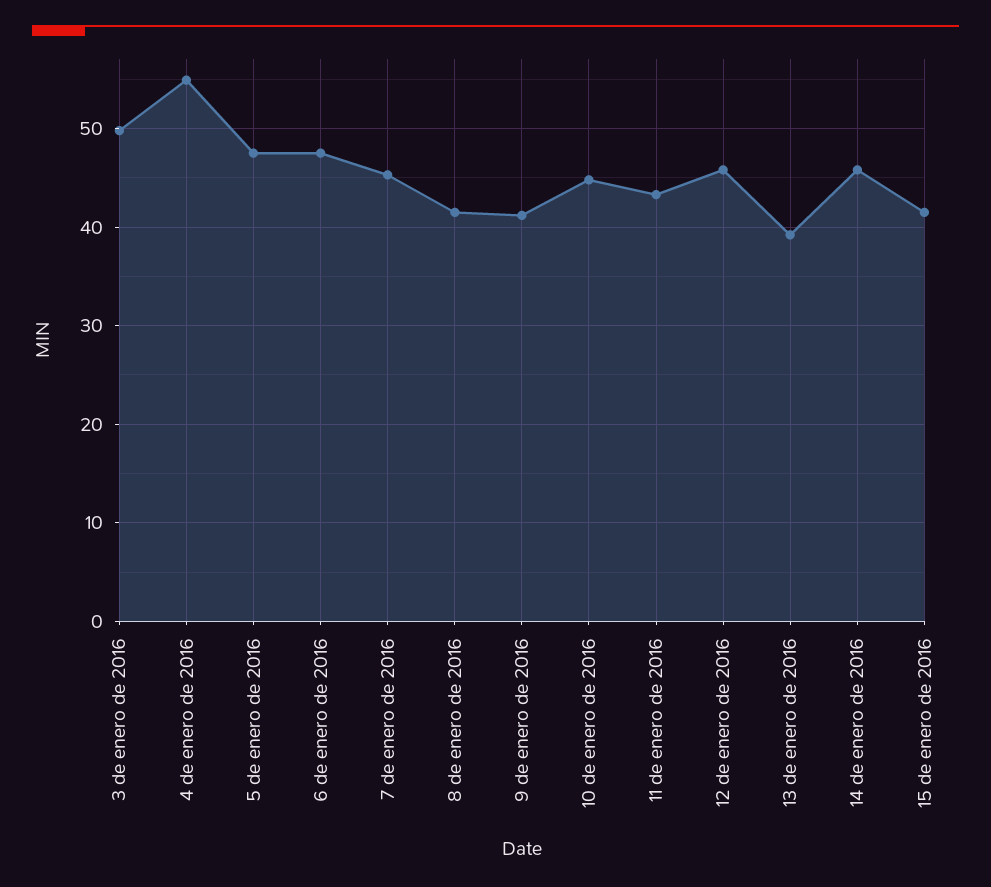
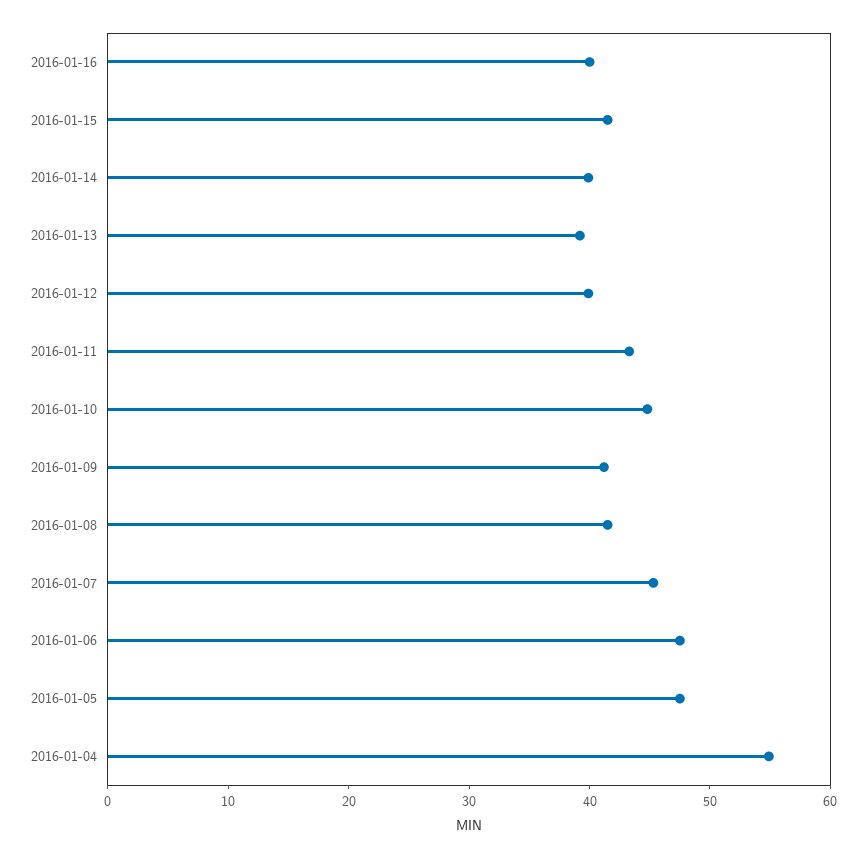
3 de enero de 2016: 50 -> none
12 de enero de 2016: 46 -> 40
14 de enero de 2016: 46 -> 40
2016-01-16: none -> 40

